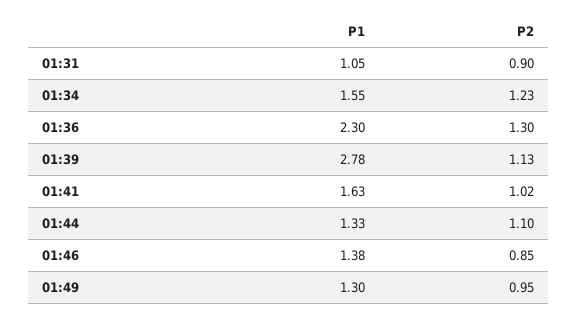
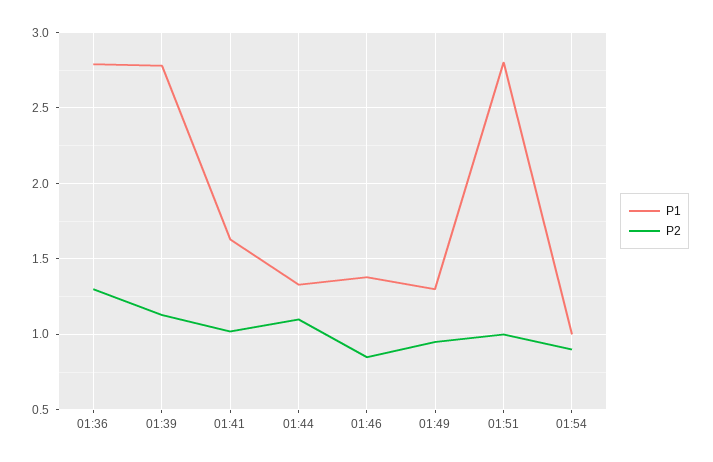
P1, 01:31: 1.05 -> none
P2, 01:31: 0.9 -> none
P1, 01:34: 1.55 -> none
P2, 01:34: 1.23 -> none
P1, 01:36: 2.3 -> 2.8
P1, 01:51: none -> 2.8
P2, 01:51: none -> 1
P1, 01:54: none -> 1
P2, 01:54: none -> 0.9

